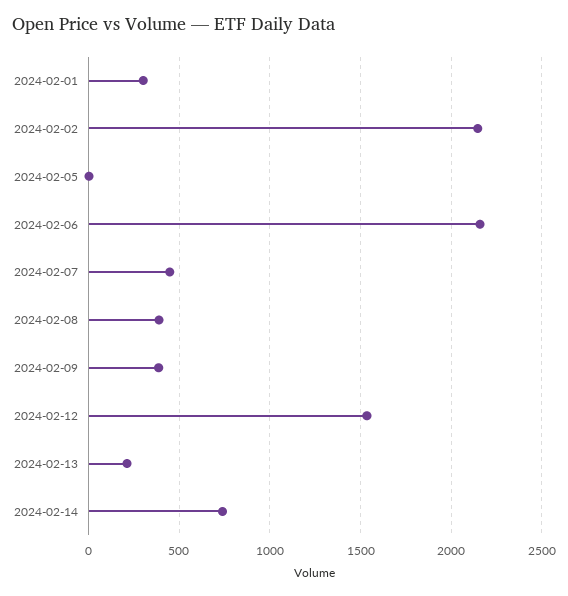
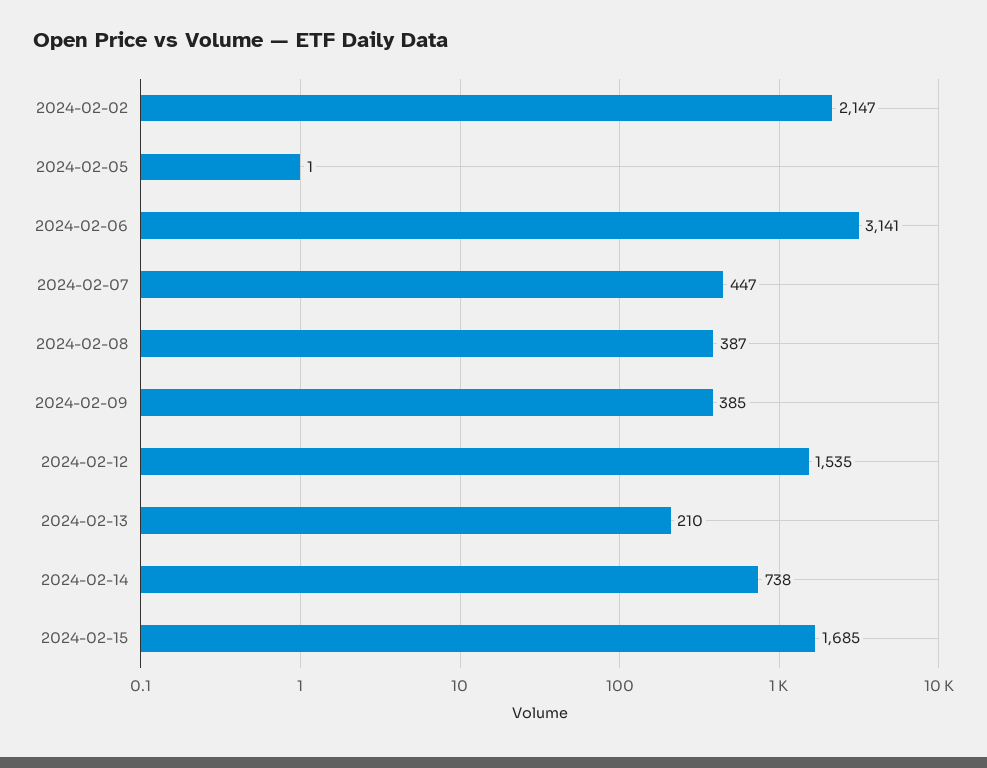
2024-02-01: 300 -> none
2024-02-06: 2150 -> 3141
2024-02-15: none -> 1685

